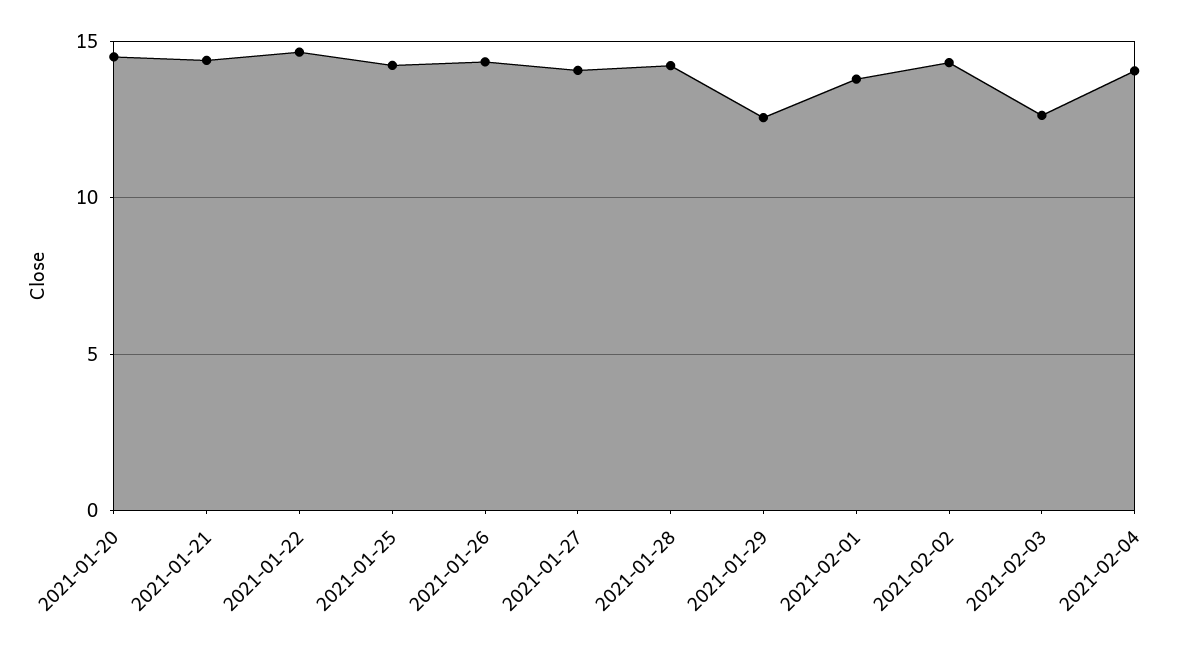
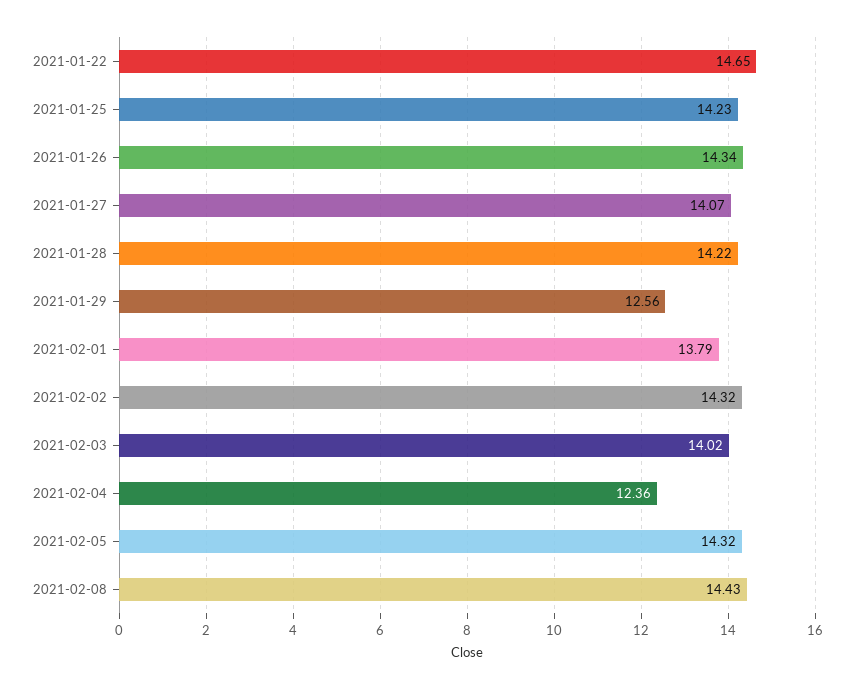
2021-01-20: 14.5 -> none
2021-01-21: 14.5 -> none
2021-02-03: 12.5 -> 14.02
2021-02-04: 14 -> 12.36
2021-02-05: none -> 14.32
2021-02-08: none -> 14.43

